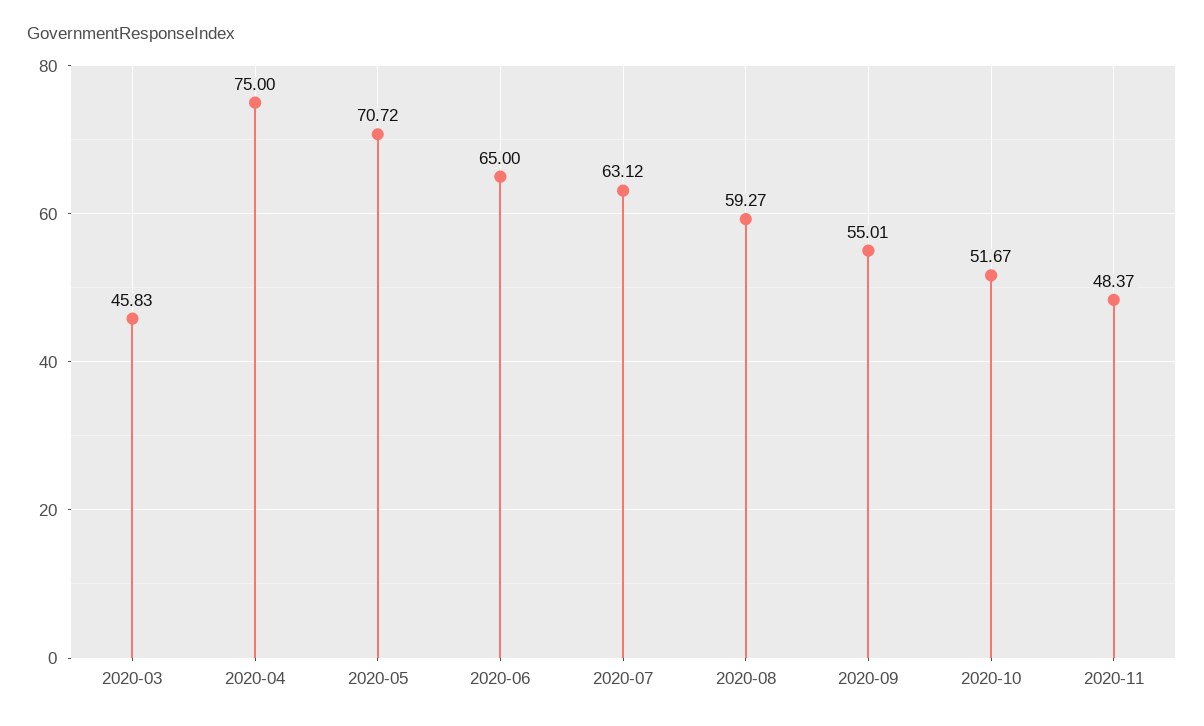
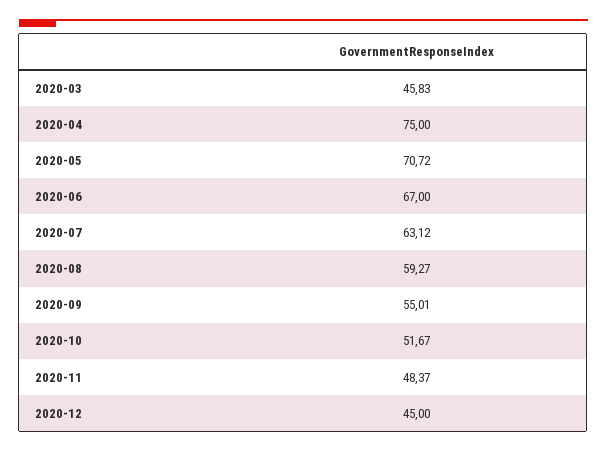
2020-06: 65 -> 67
2020-12: none -> 45

